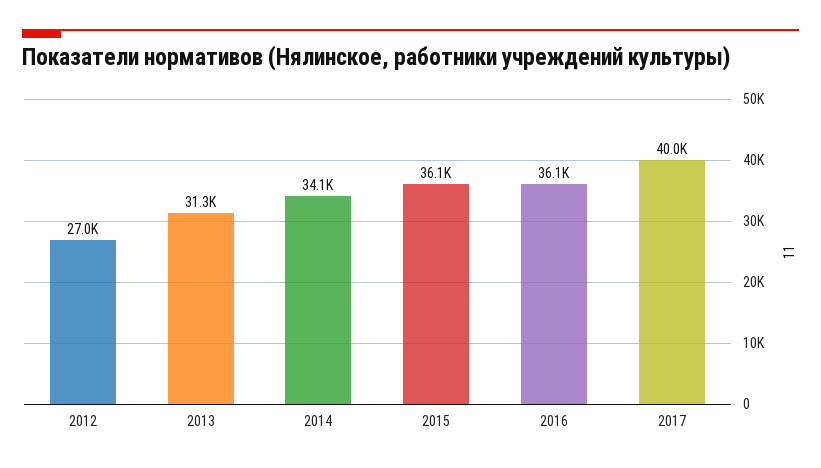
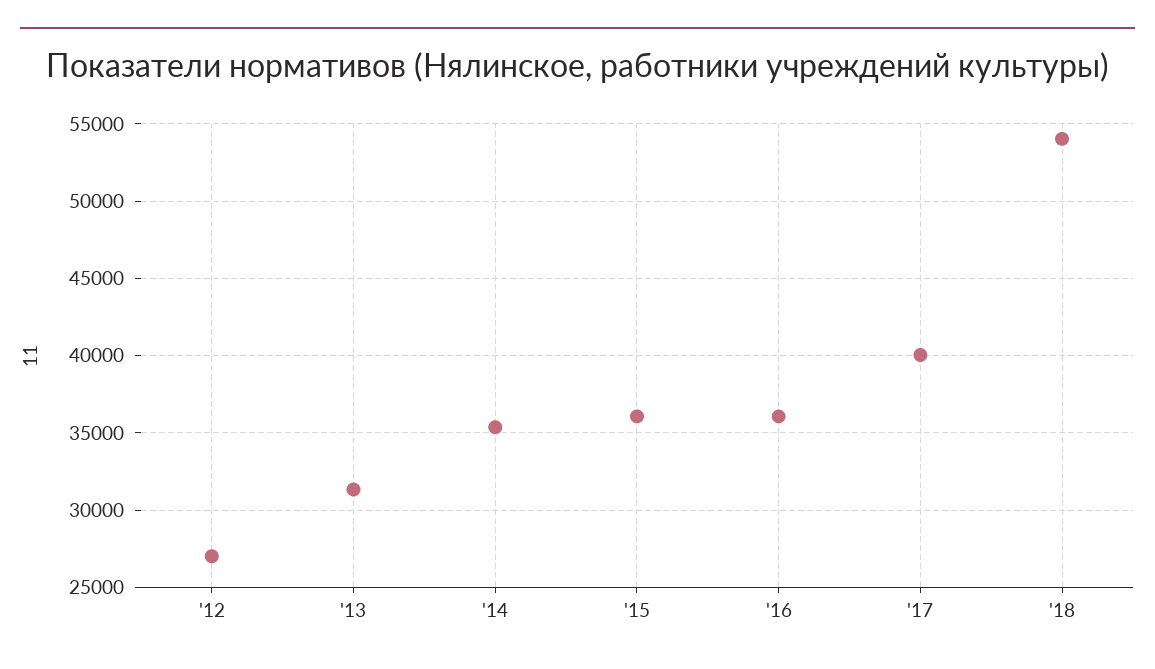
2014: 34100 -> 35500
'18: none -> 54000

